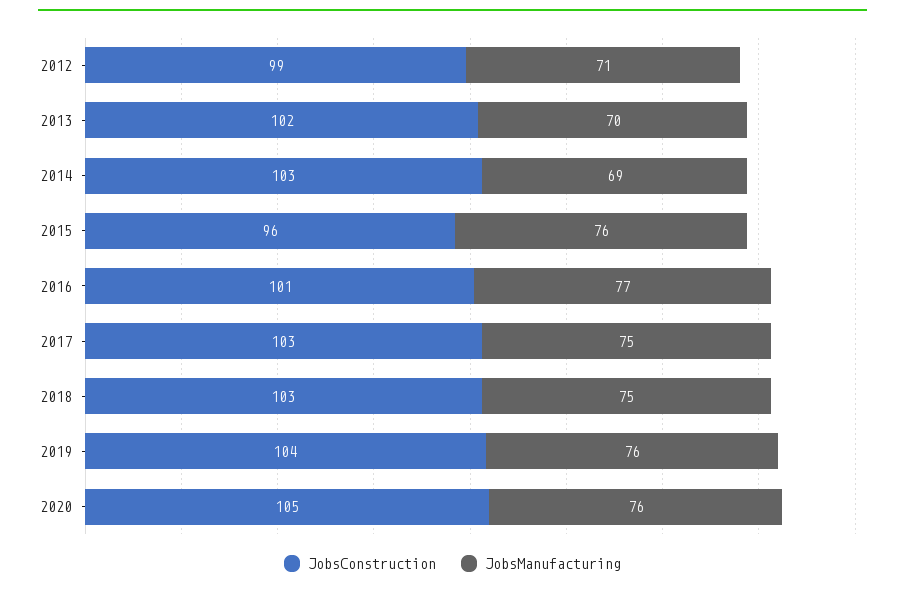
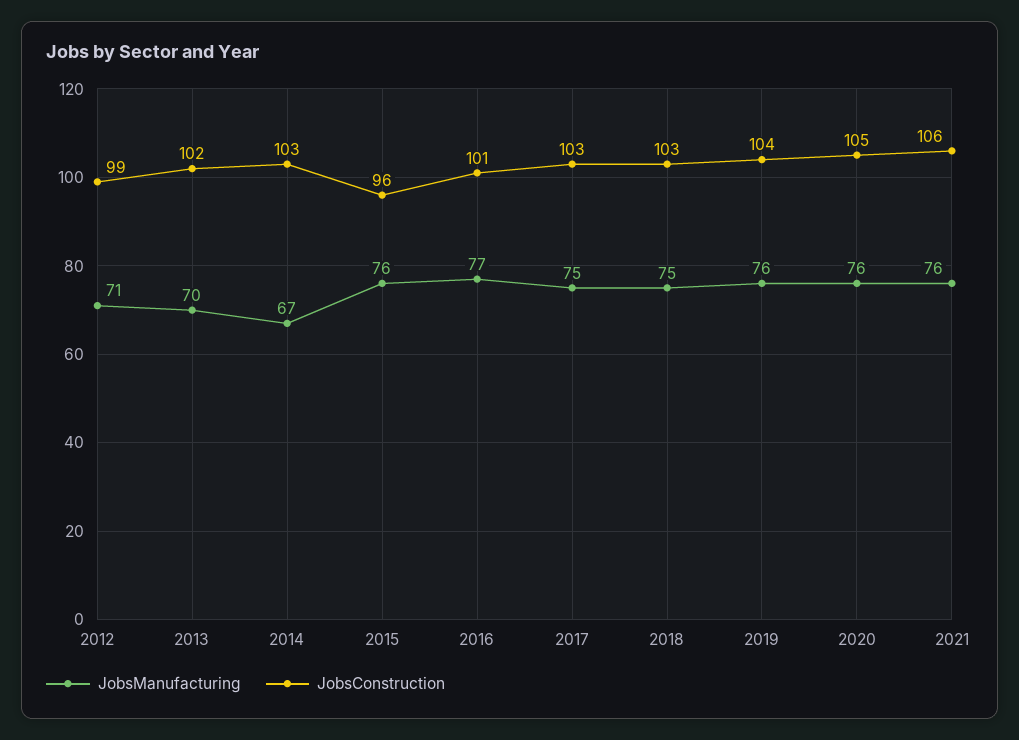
JobsManufacturing, 2014: 69 -> 67
JobsManufacturing, 2021: none -> 76
JobsConstruction, 2021: none -> 106

